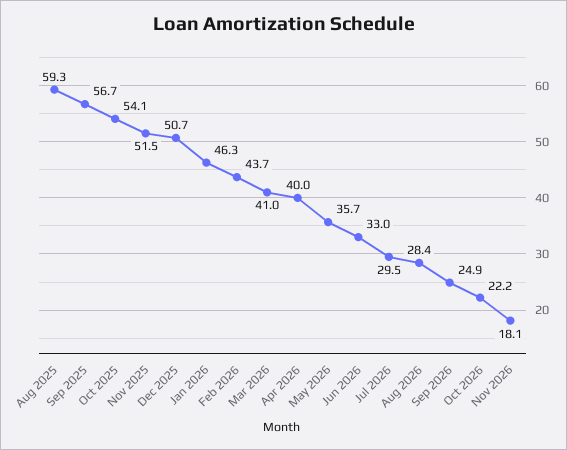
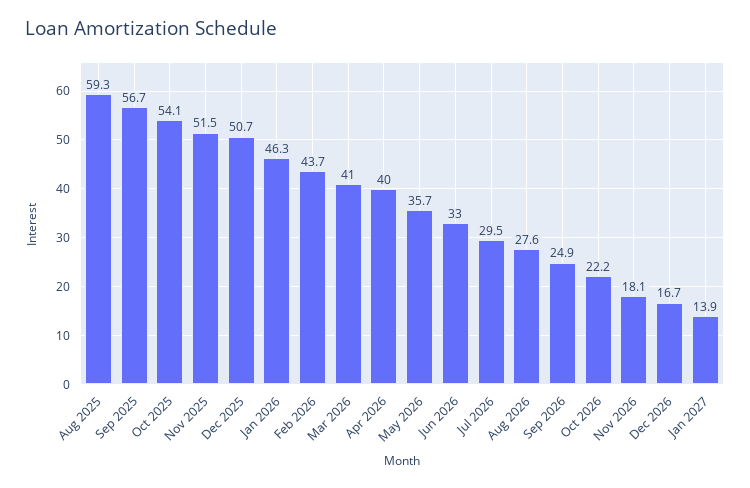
Aug 2026: 28.4 -> 27.6
Dec 2026: none -> 16.7
Jan 2027: none -> 13.9

